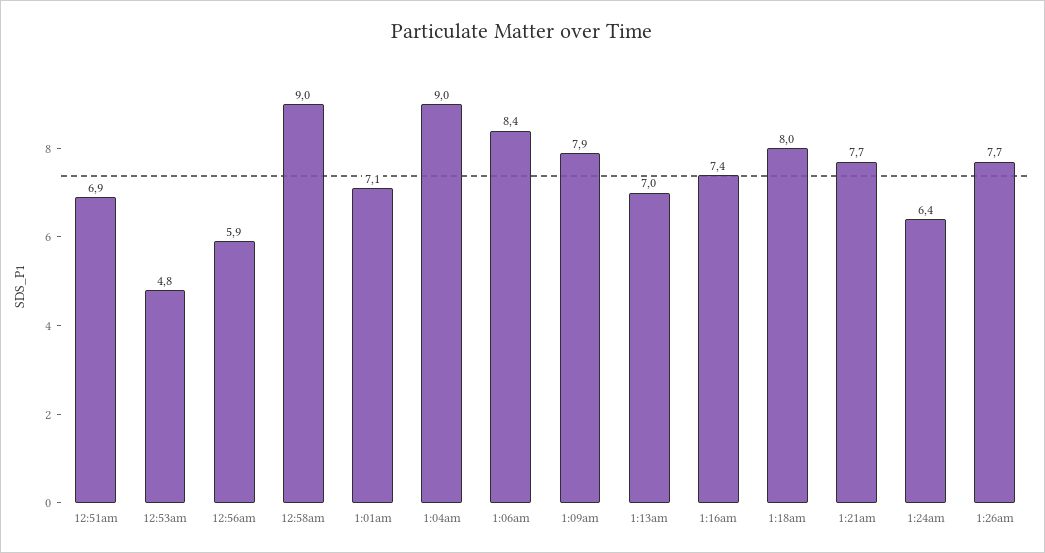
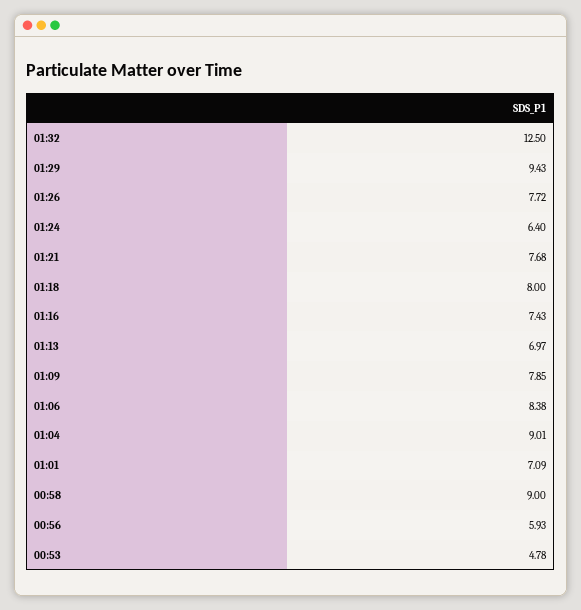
12:51am: 6.9 -> none
01:32: none -> 12.5
01:29: none -> 9.43

